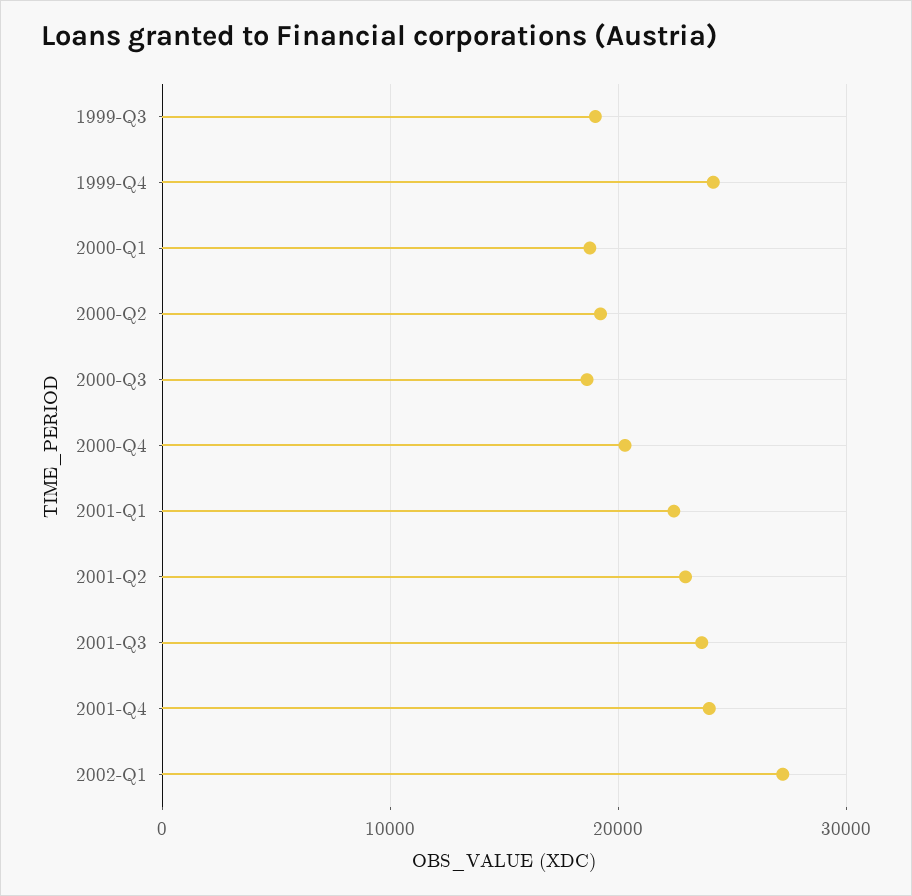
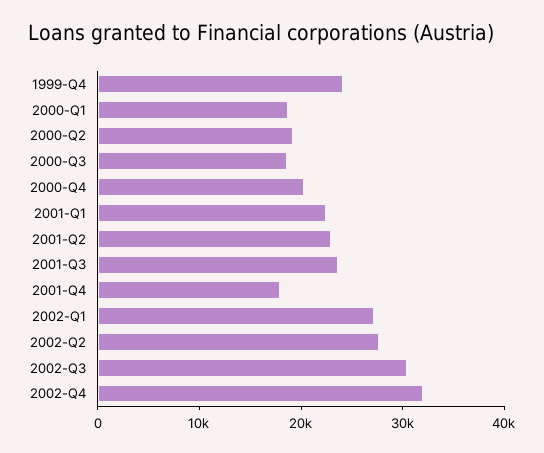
1999-Q3: 19000 -> none
2001-Q4: 24000 -> 18000
2002-Q2: none -> 28000
2002-Q3: none -> 30000
2002-Q4: none -> 32000

